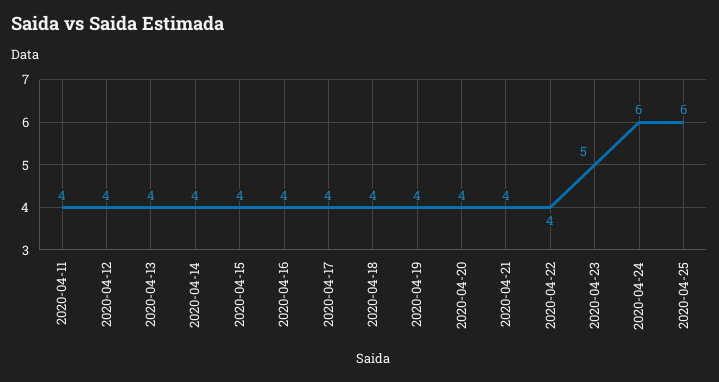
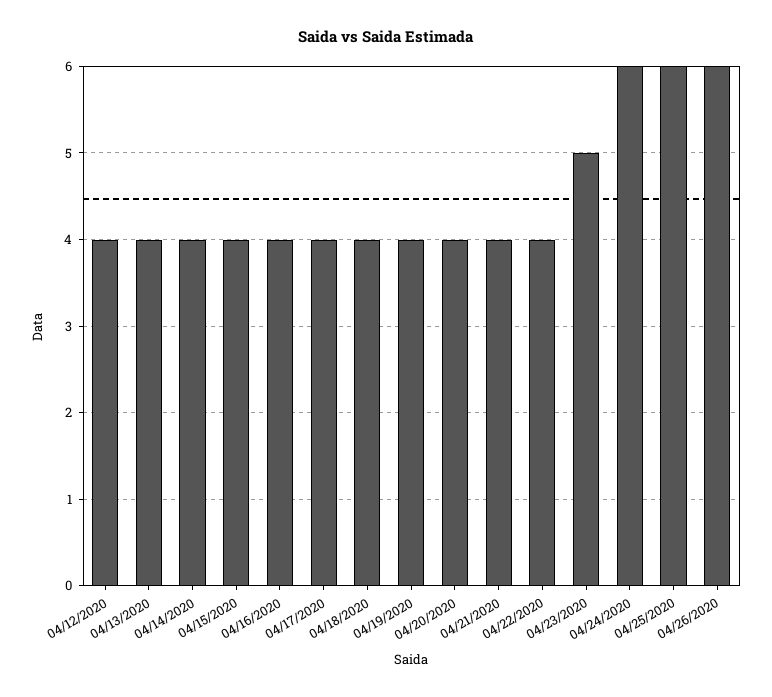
2020-04-11: 4 -> none
04/26/2020: none -> 6

